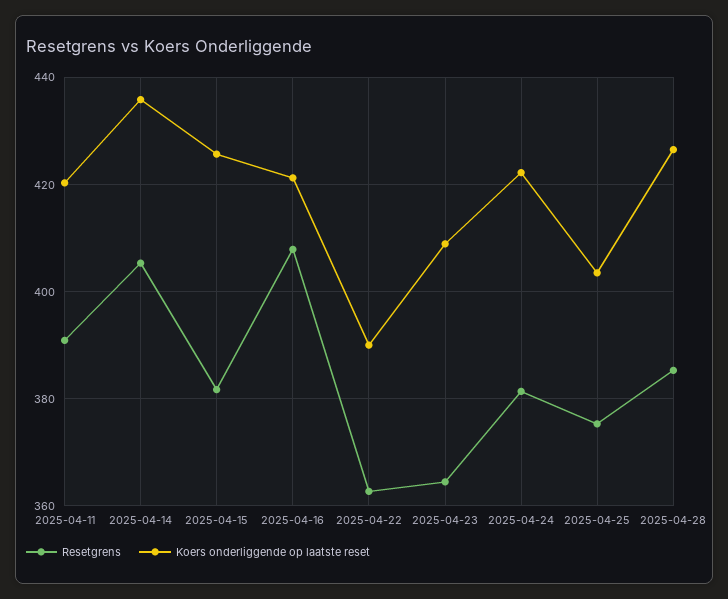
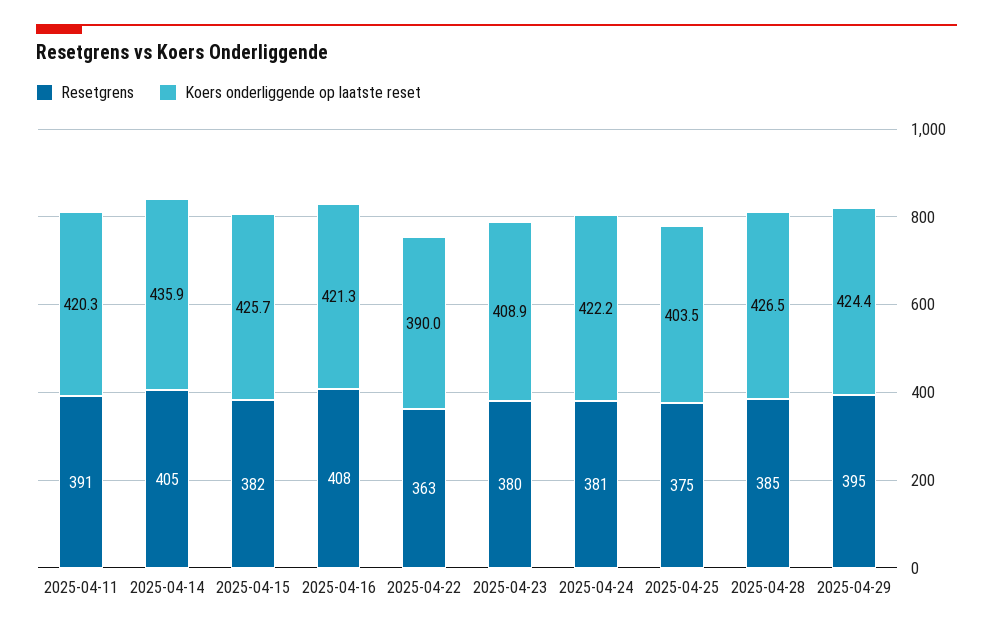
Resetgrens, 2025-04-23: 364 -> 380
Resetgrens, 2025-04-29: none -> 395
Koers onderliggende op laatste reset, 2025-04-29: none -> 424.4

